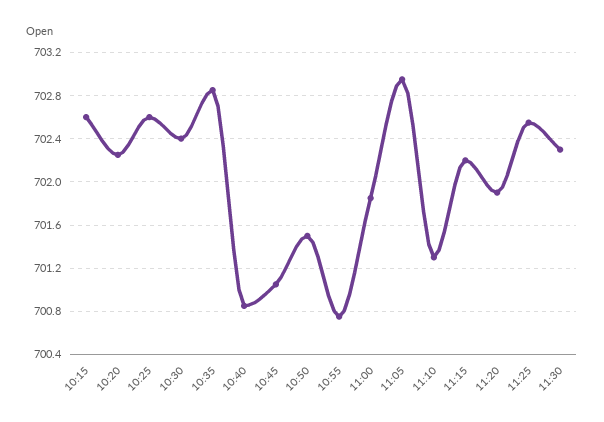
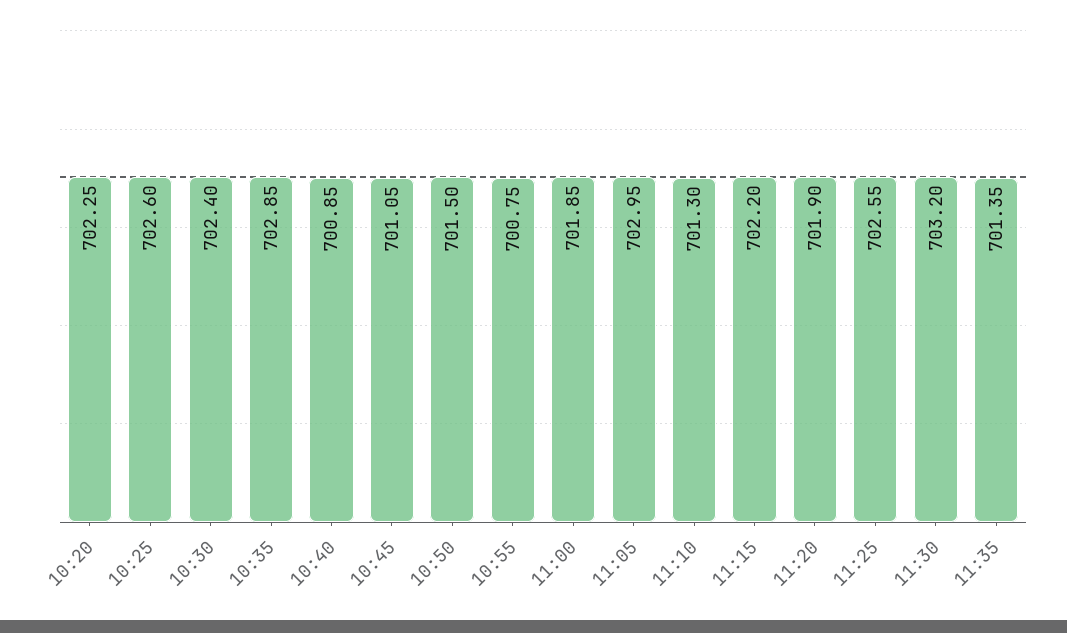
10:15: 702.6 -> none
11:30: 702.3 -> 703.2
11:35: none -> 701.35

